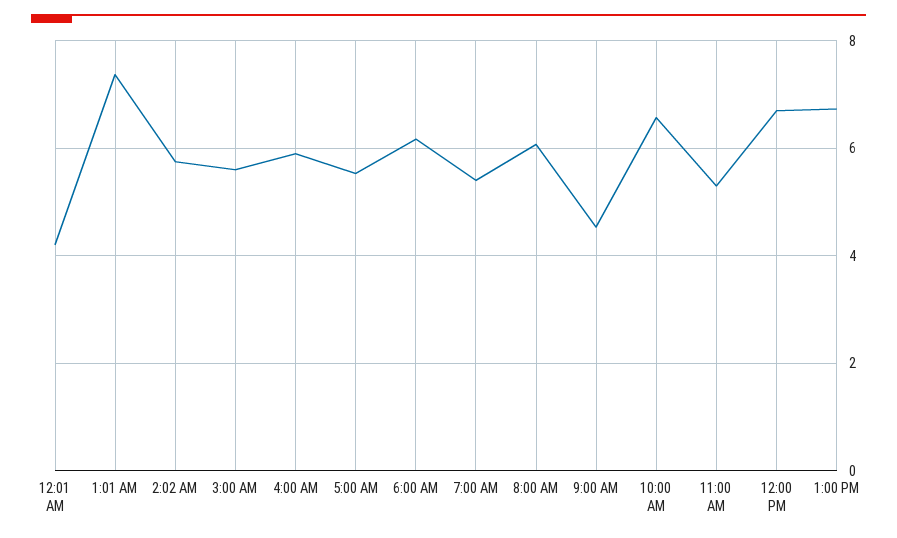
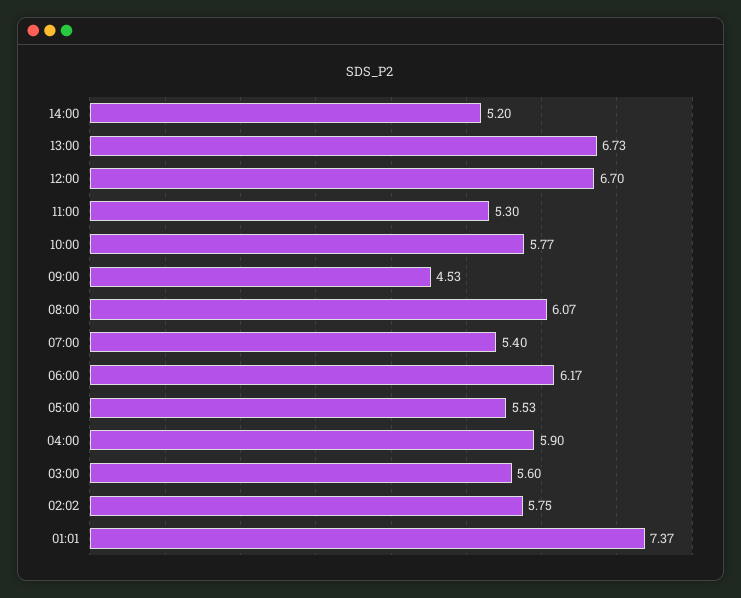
12:01 AM: 4.2 -> none
10:00 AM: 6.6 -> 5.77
14:00: none -> 5.2

